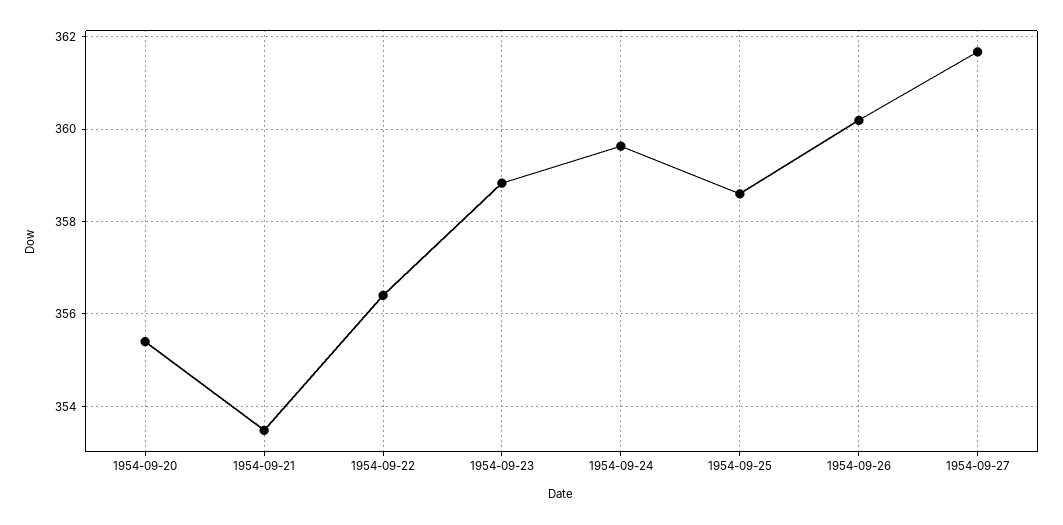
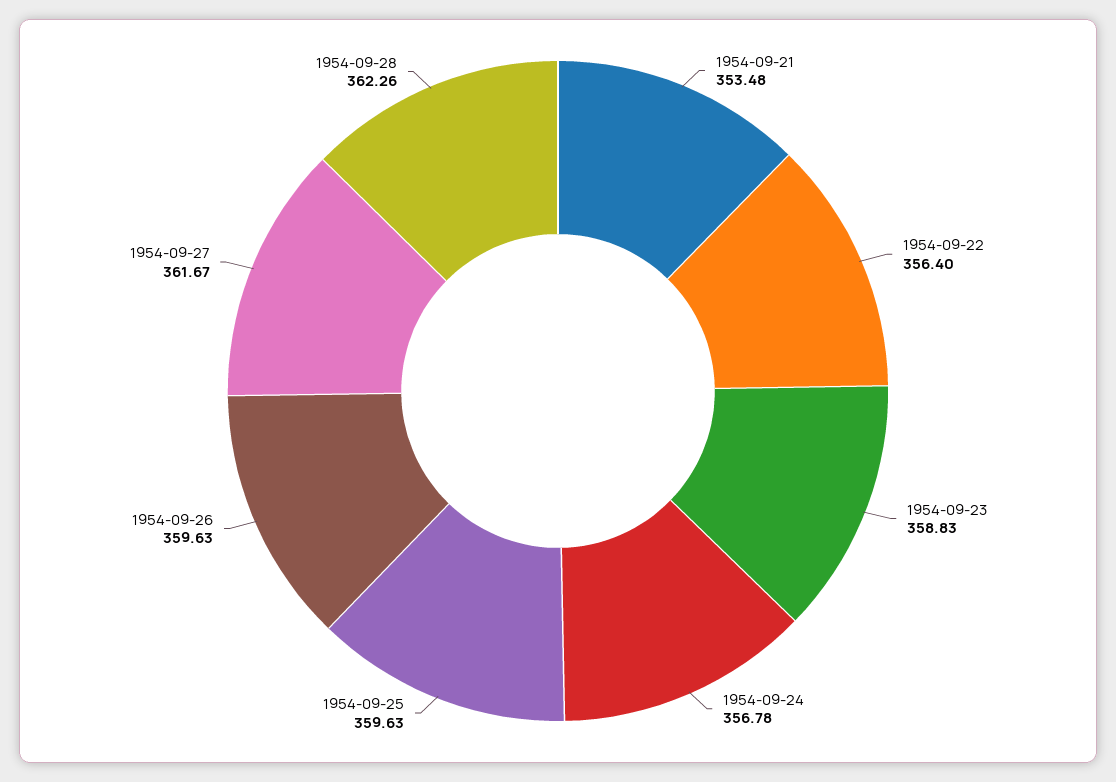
1954-09-20: 355.4 -> none
1954-09-24: 359.6 -> 356.78
1954-09-25: 358.6 -> 359.63
1954-09-26: 360.2 -> 359.63
1954-09-28: none -> 362.26

